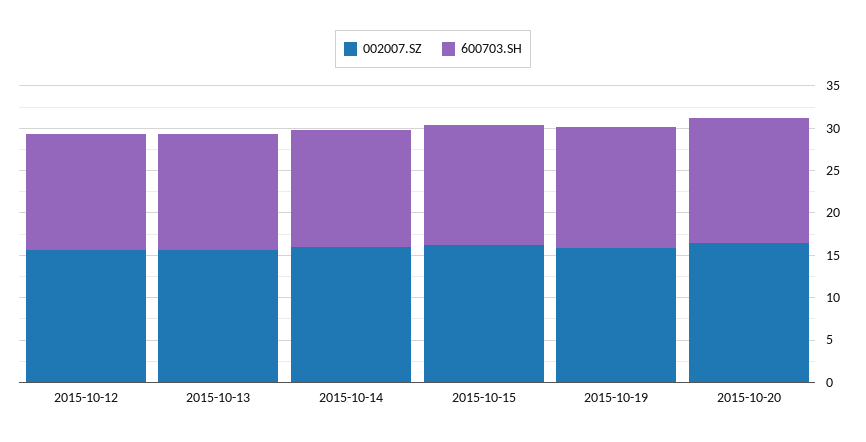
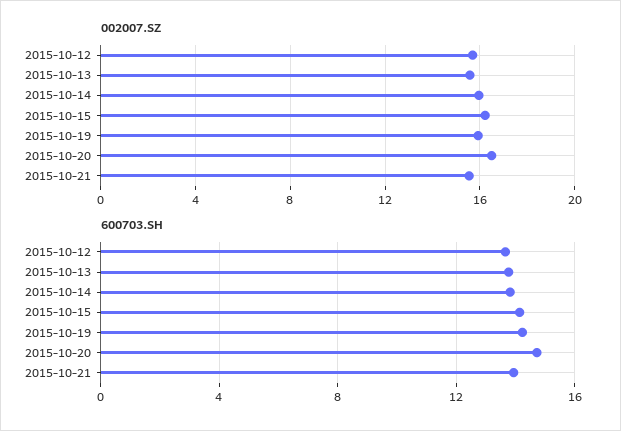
002007.SZ, 2015-10-21: none -> 15.5
600703.SH, 2015-10-21: none -> 14

